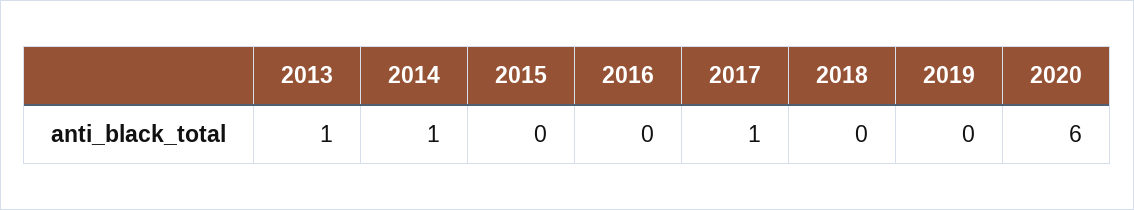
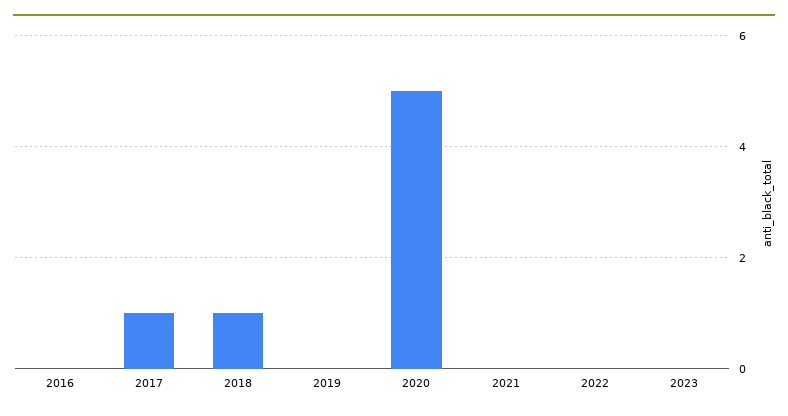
2013: 1 -> none
2014: 1 -> none
2015: 0 -> none
2018: 0 -> 1
2020: 6 -> 5
2021: none -> 0
2022: none -> 0
2023: none -> 0

